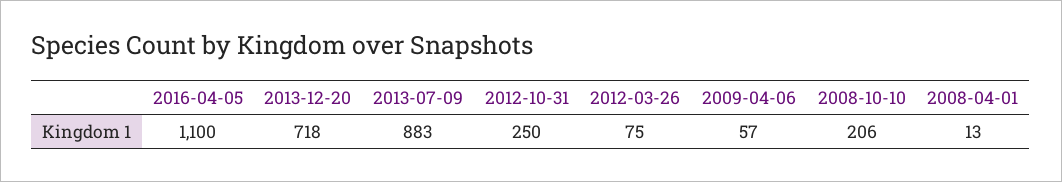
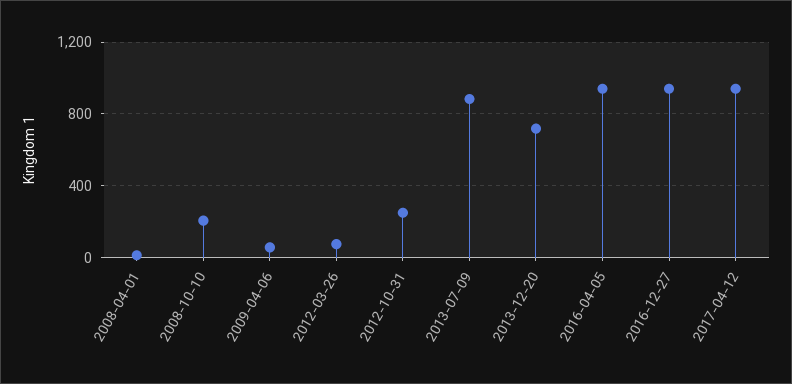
2016-04-05: 1100 -> 950
2016-12-27: none -> 950
2017-04-12: none -> 950

